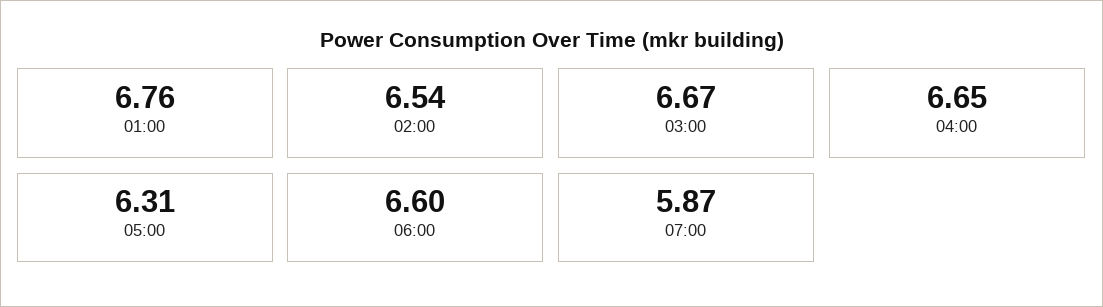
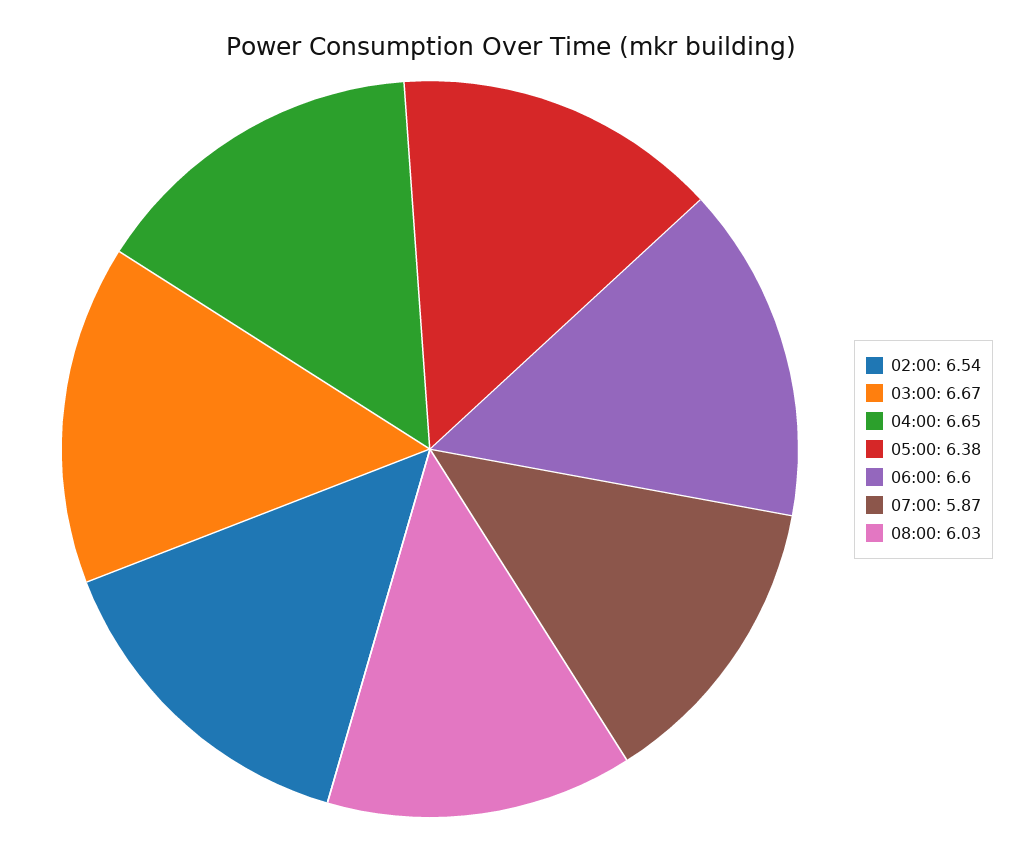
01:00: 6.76 -> none
05:00: 6.31 -> 6.38
08:00: none -> 6.03

